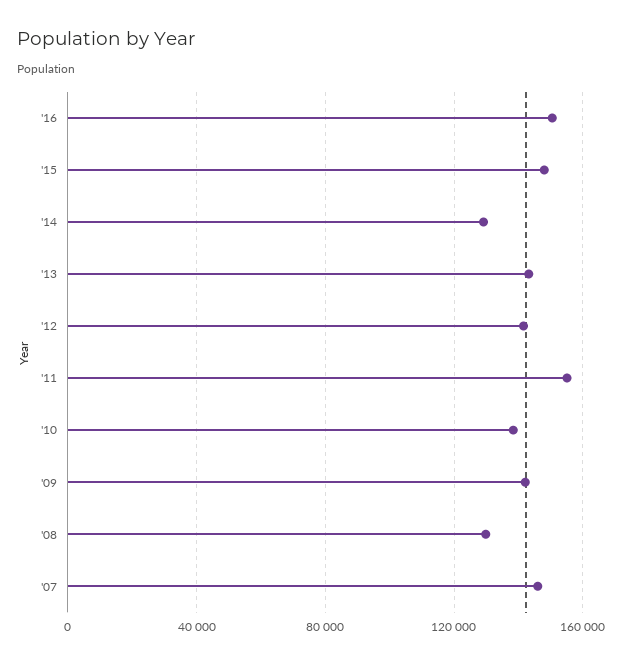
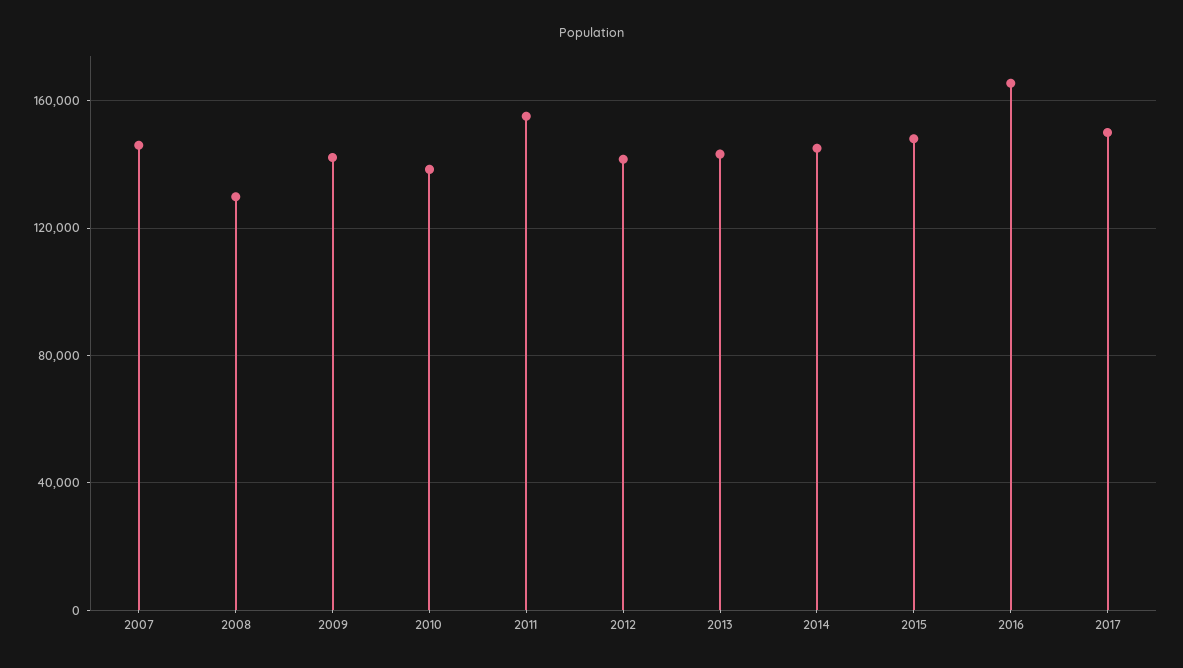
'16: 150000 -> 165000
'14: 130000 -> 145000
2017: none -> 150000

